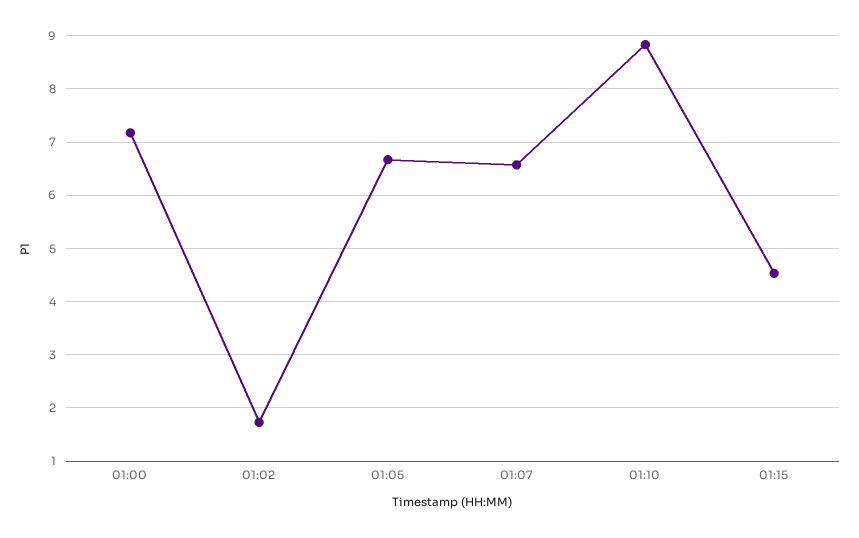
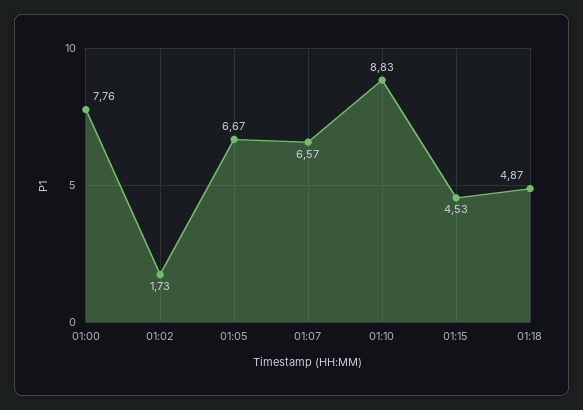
01:00: 7.2 -> 7.76
01:18: none -> 4.87

